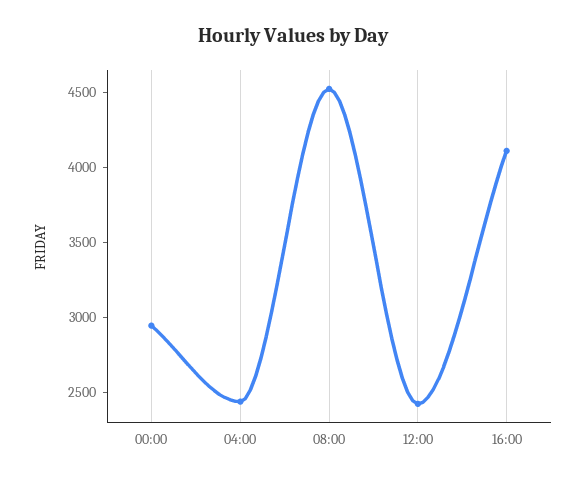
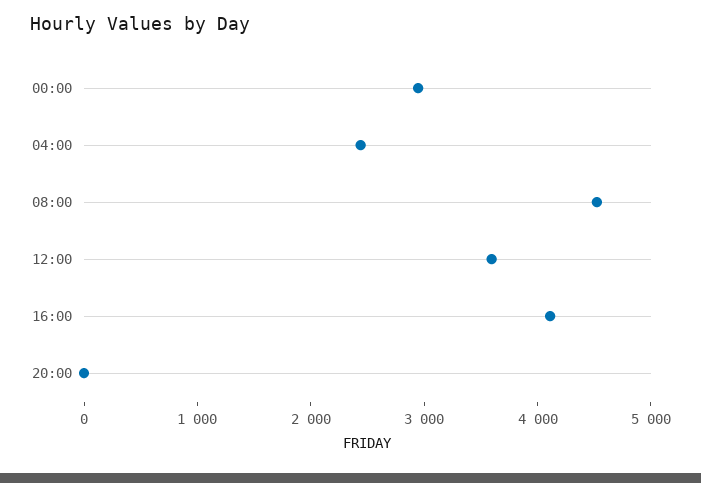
12:00: 2400 -> 3600
20:00: none -> 0

